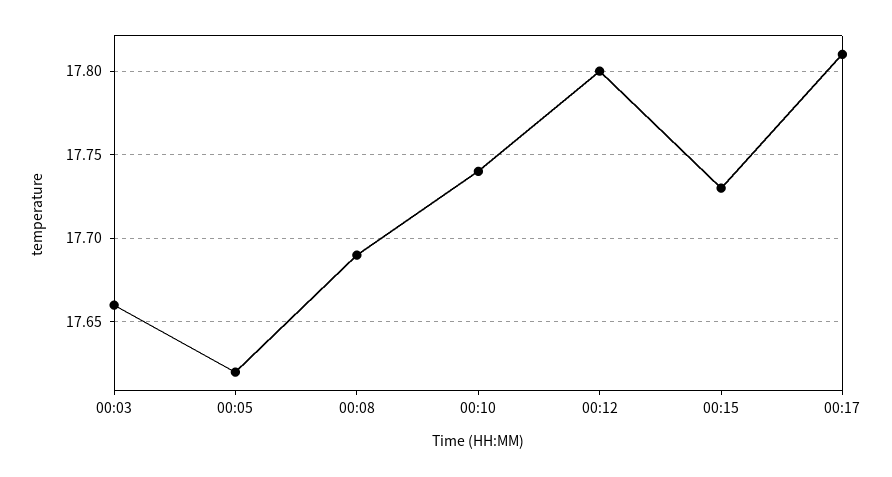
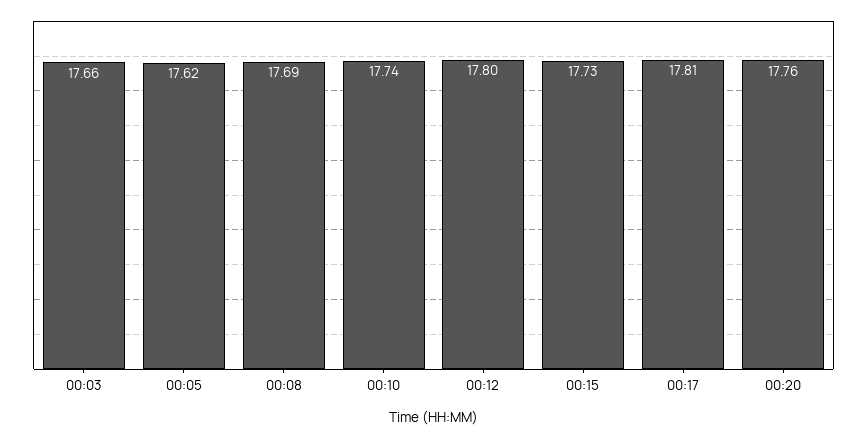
00:20: none -> 17.76

